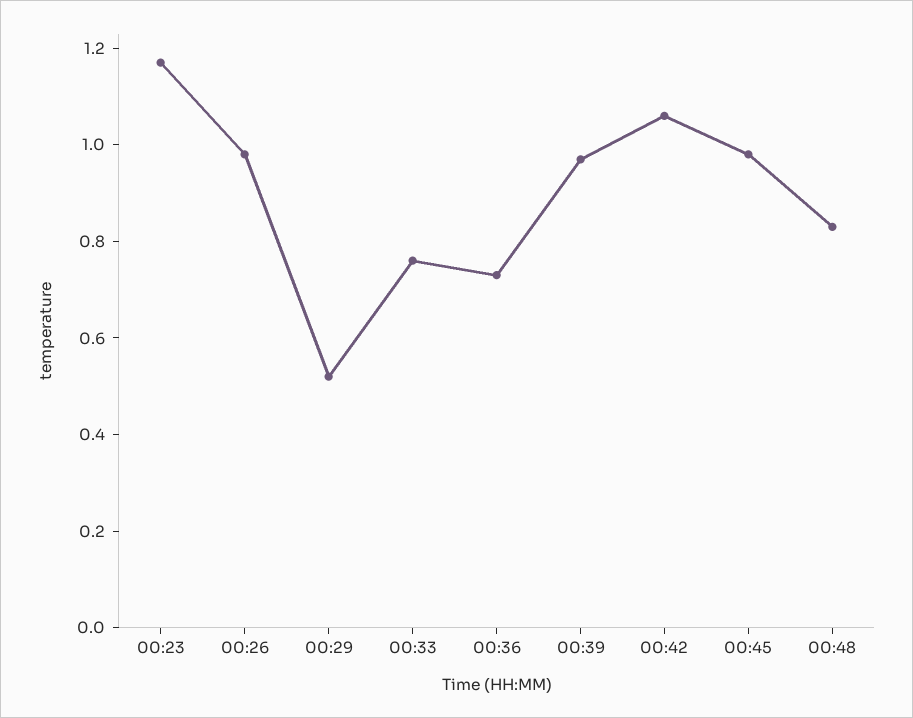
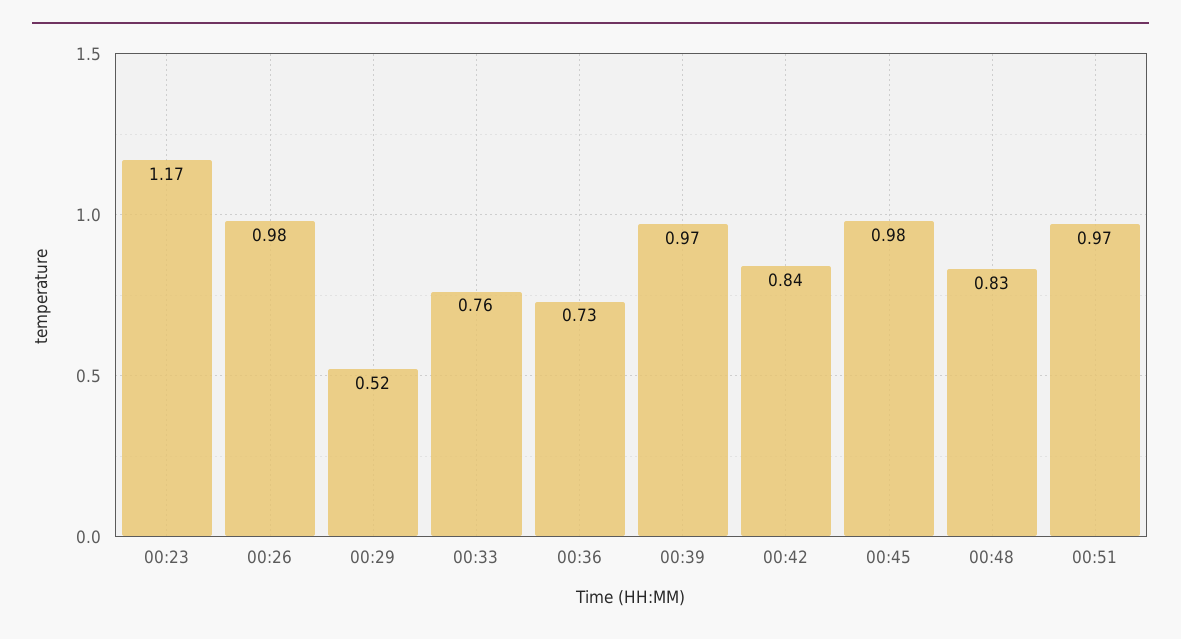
00:42: 1.05 -> 0.84
00:51: none -> 0.97

